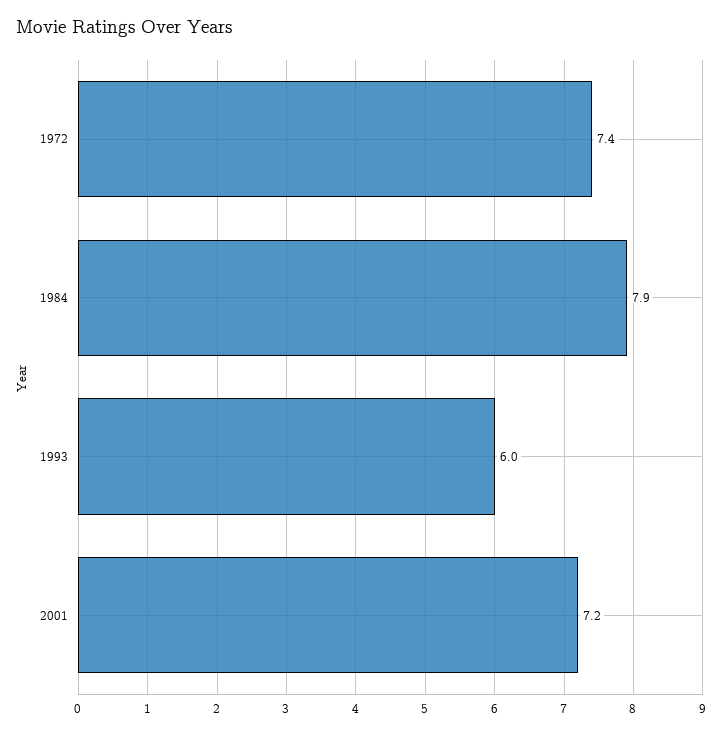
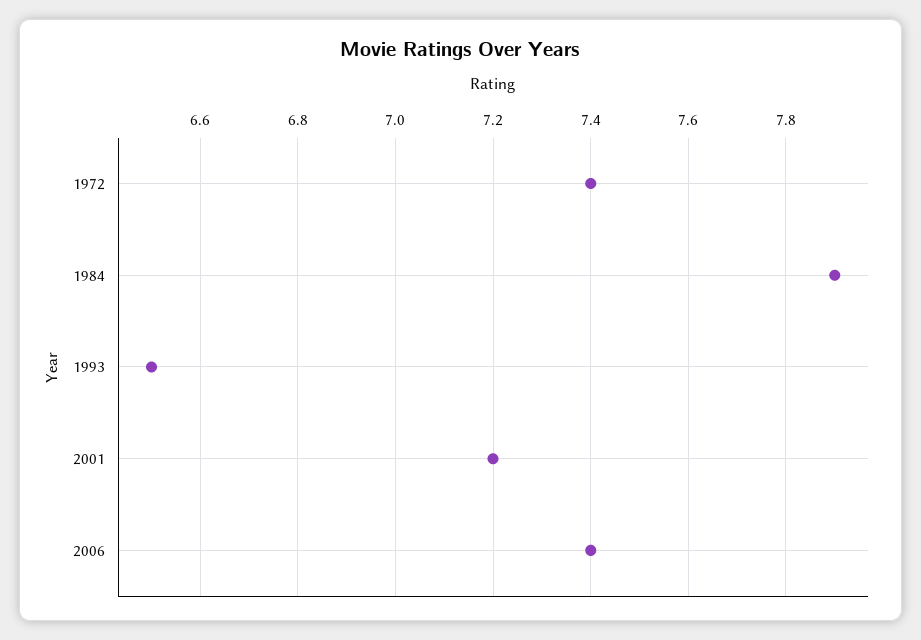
1993: 6 -> 6.5
2006: none -> 7.4

